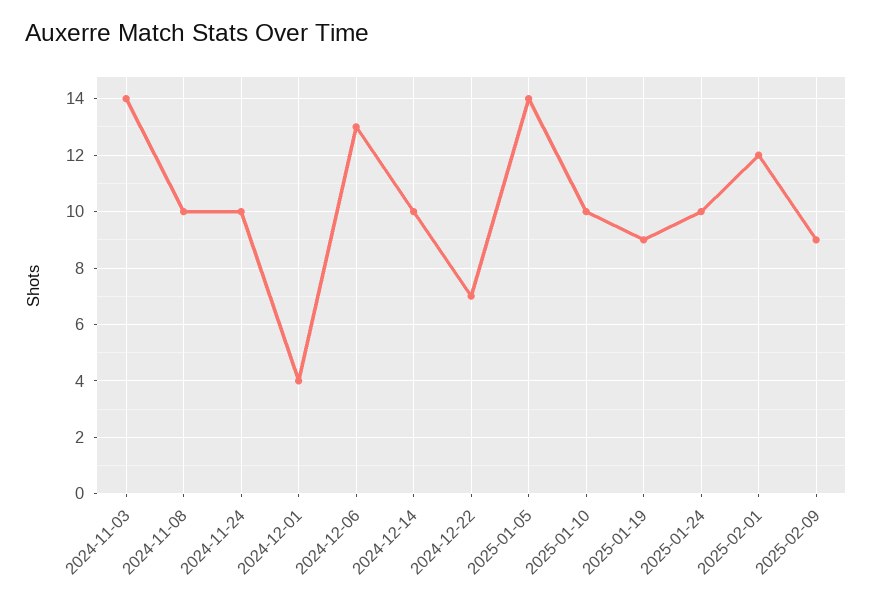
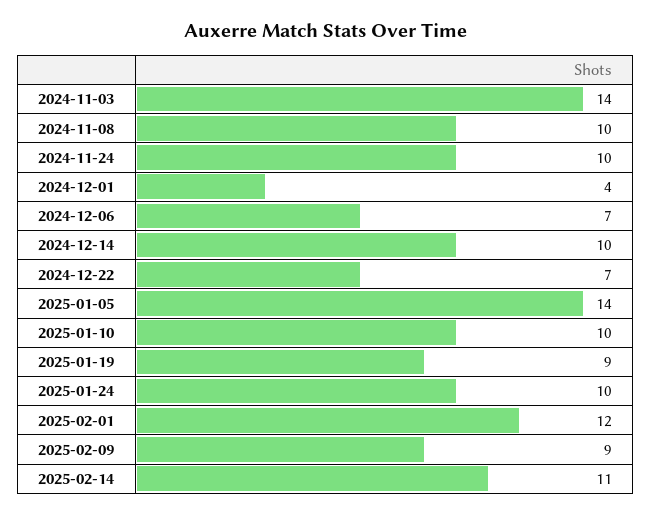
2024-12-06: 13 -> 7
2025-02-14: none -> 11

